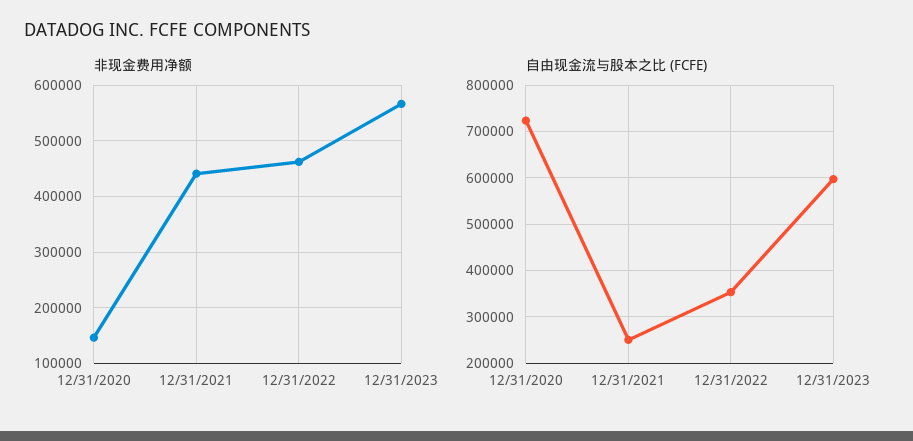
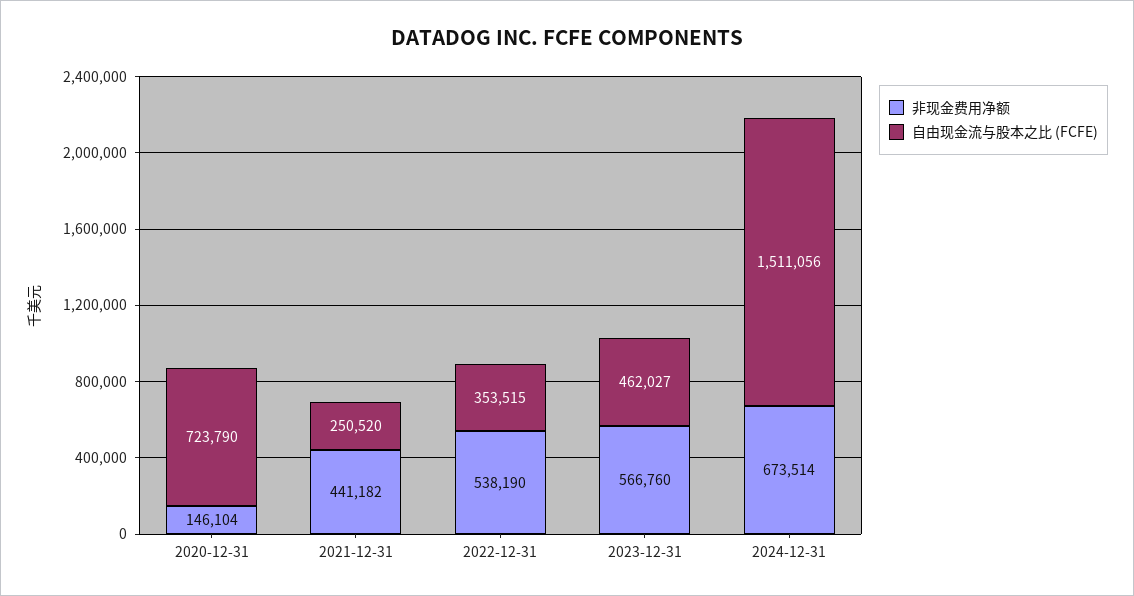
非现金费用净额, 12/31/2022: 460000 -> 538190
自由现金流与股本之比 (FCFE), 12/31/2023: 600000 -> 462027
非现金费用净额, 2024-12-31: none -> 673514
自由现金流与股本之比 (FCFE), 2024-12-31: none -> 1511056

